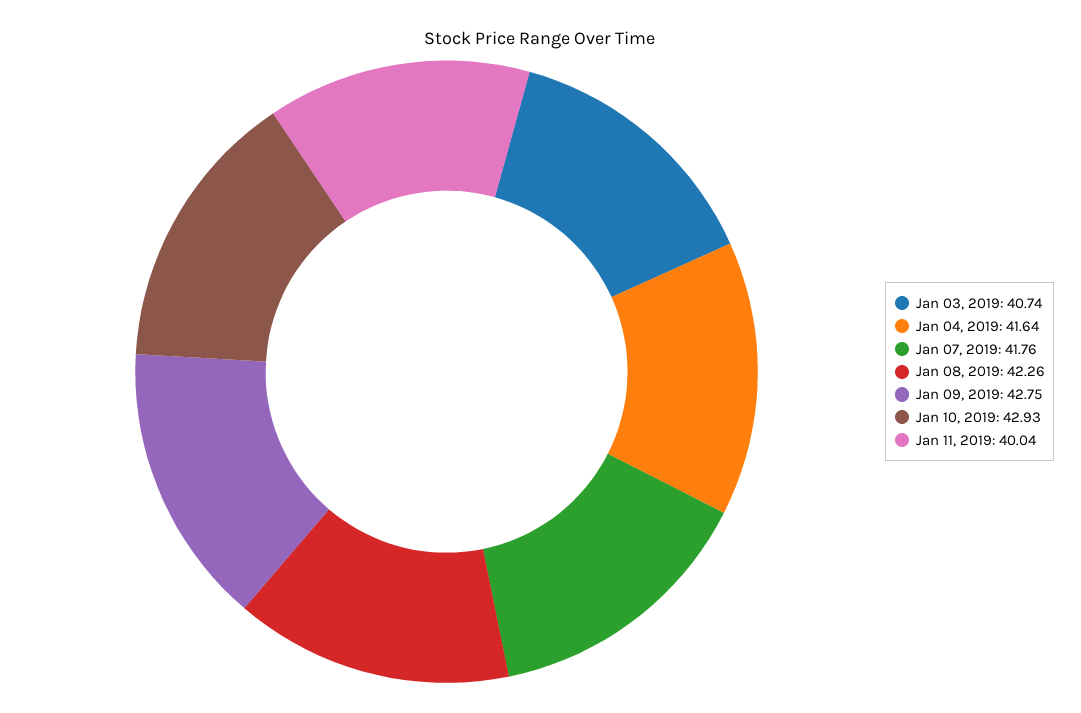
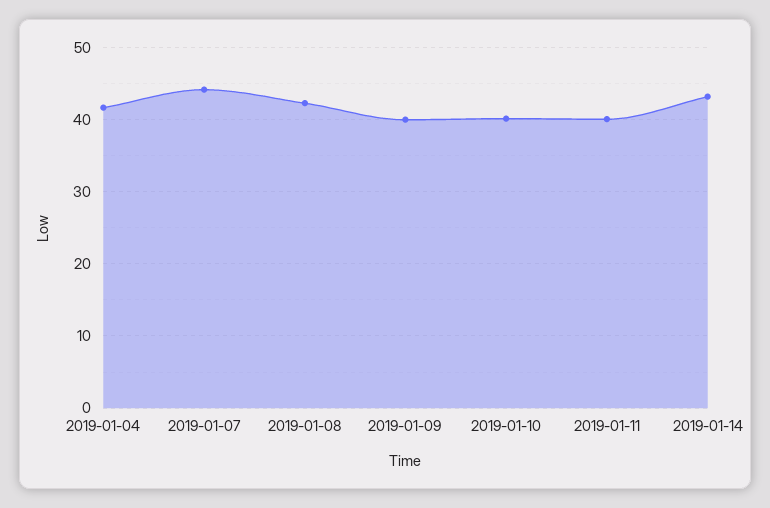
Jan 03, 2019: 40.74 -> none
Jan 07, 2019: 41.76 -> 44
Jan 09, 2019: 42.75 -> 40
Jan 10, 2019: 42.93 -> 40
2019-01-14: none -> 43

